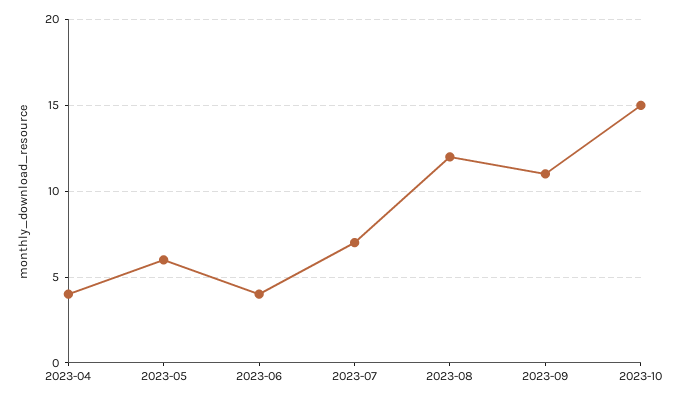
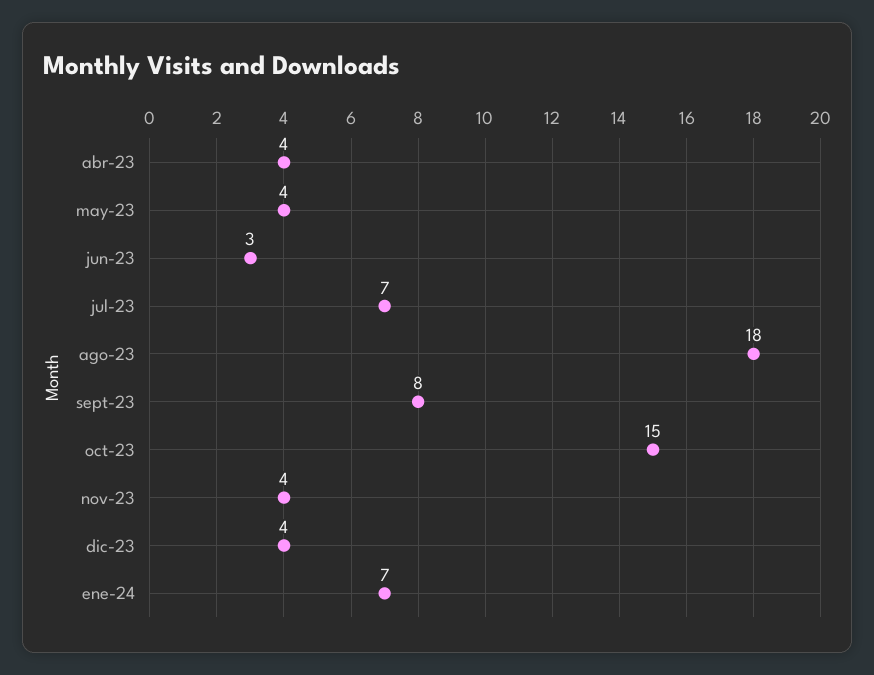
2023-05: 6 -> 4
2023-06: 4 -> 3
2023-08: 12 -> 18
2023-09: 11 -> 8
nov-23: none -> 4
dic-23: none -> 4
ene-24: none -> 7

